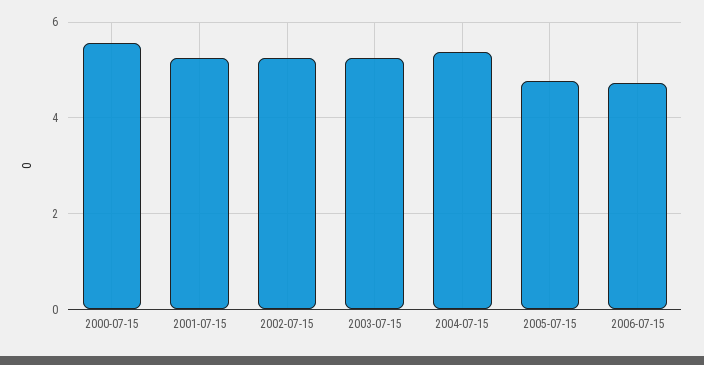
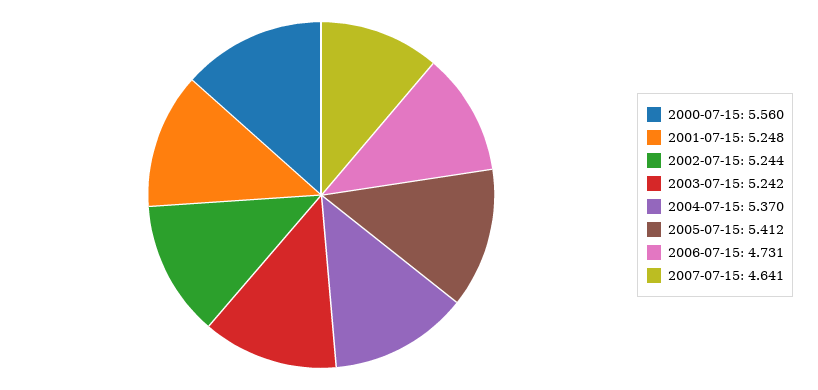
2005-07-15: 4.8 -> 5.412
2007-07-15: none -> 4.641

